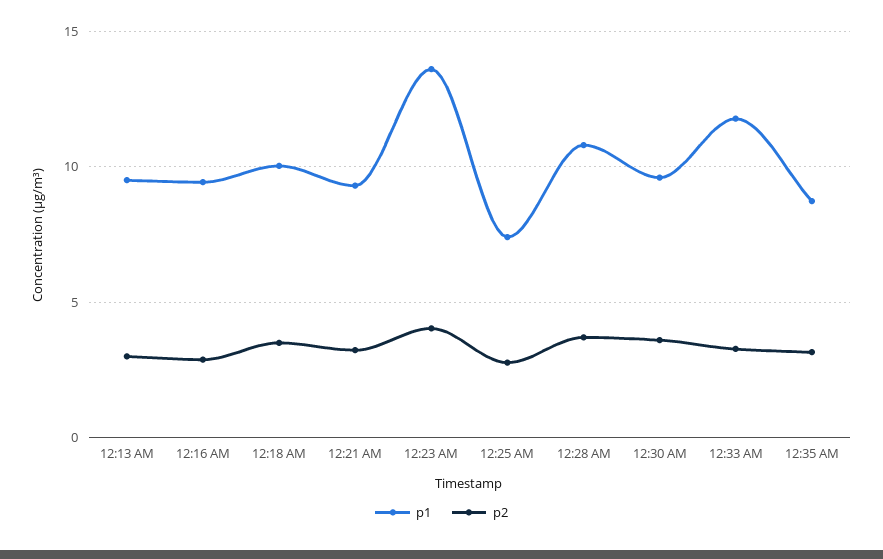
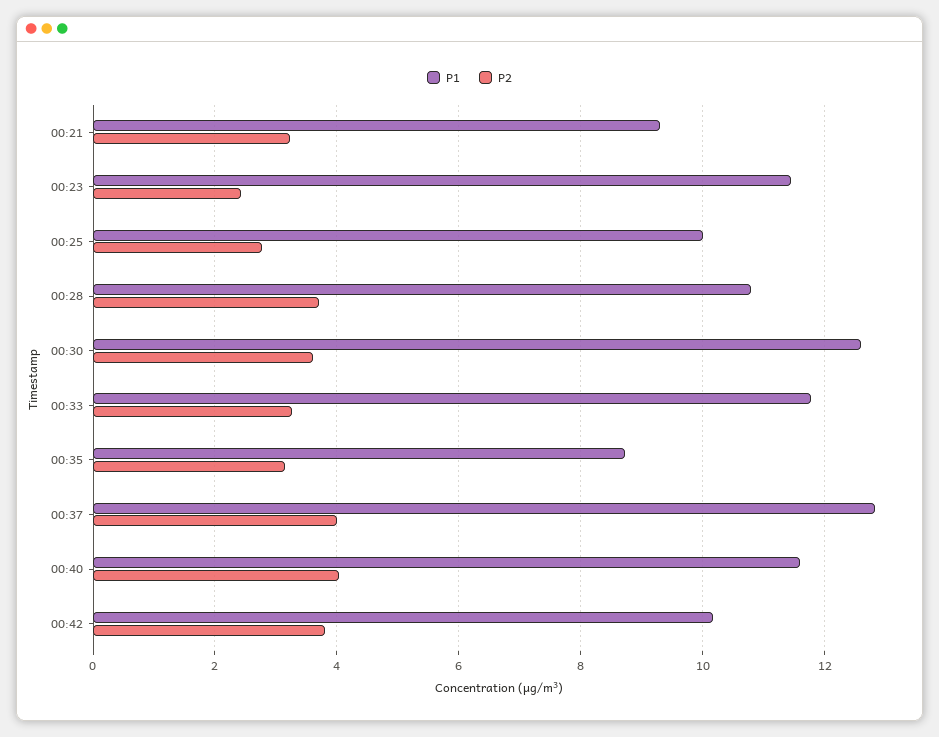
p1, 12:13 AM: 9.5 -> none
p2, 12:13 AM: 3 -> none
p1, 12:16 AM: 9.5 -> none
p2, 12:16 AM: 3 -> none
p1, 12:18 AM: 10 -> none
p2, 12:18 AM: 3.5 -> none
p1, 12:23 AM: 13.5 -> 11.4
p2, 12:23 AM: 4 -> 2.4
p1, 12:25 AM: 7.5 -> 10
p1, 12:30 AM: 9.5 -> 12.6
p1, 00:37: none -> 12.8
p2, 00:37: none -> 4
p1, 00:40: none -> 11.6
p2, 00:40: none -> 4
p1, 00:42: none -> 10.2
p2, 00:42: none -> 3.8

